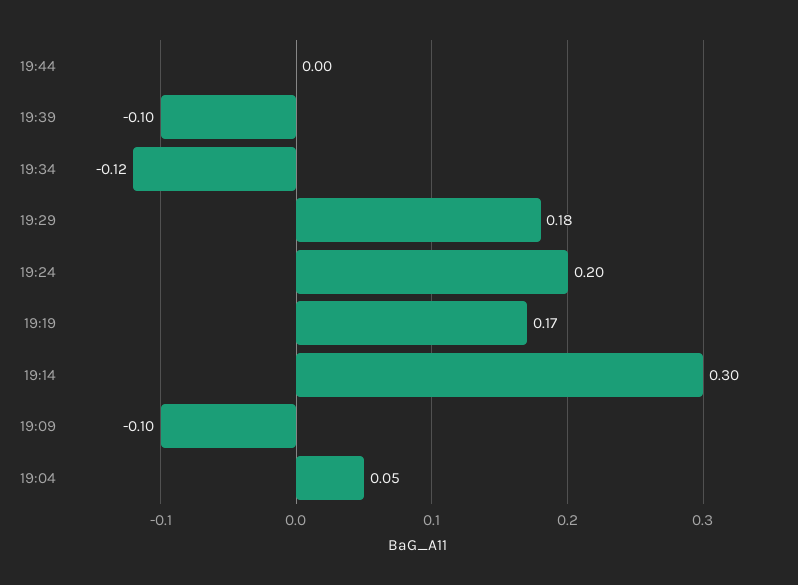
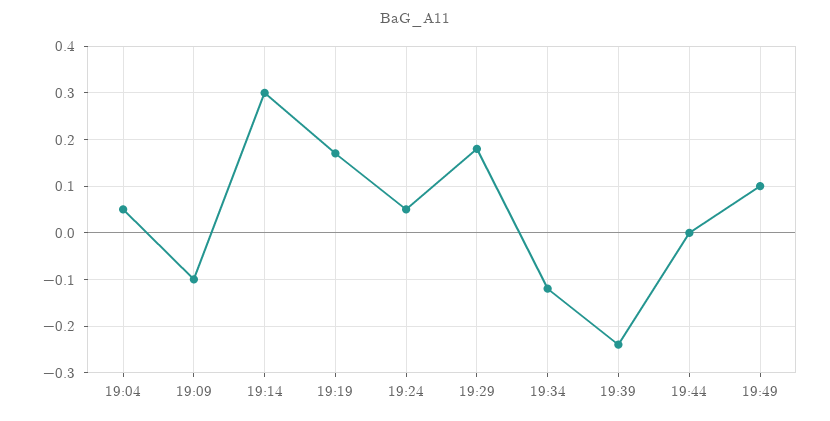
19:39: -0.1 -> -0.25
19:24: 0.2 -> 0.05
19:49: none -> 0.1

